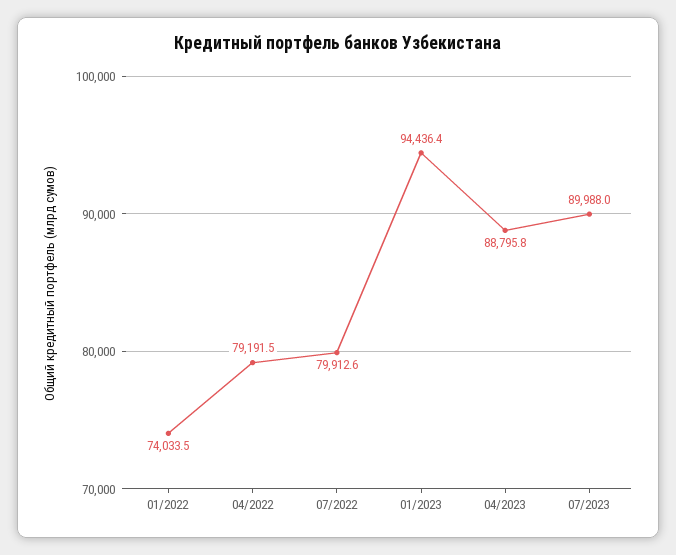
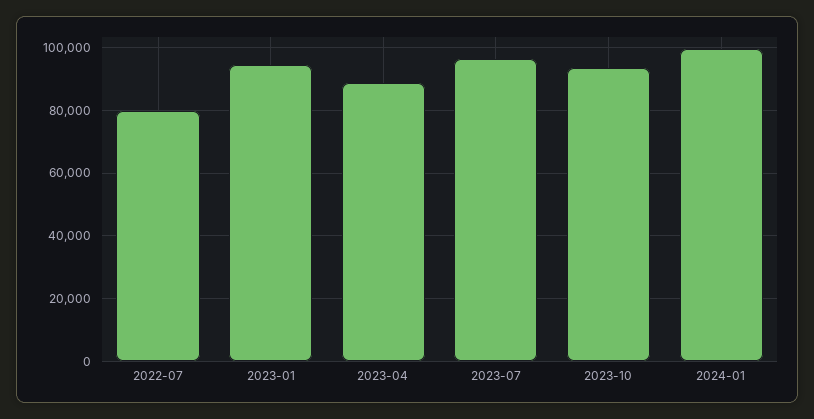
01/2022: 74033.5 -> none
04/2022: 79191.5 -> none
07/2023: 89988 -> 96000
2023-10: none -> 94000
2024-01: none -> 100000

